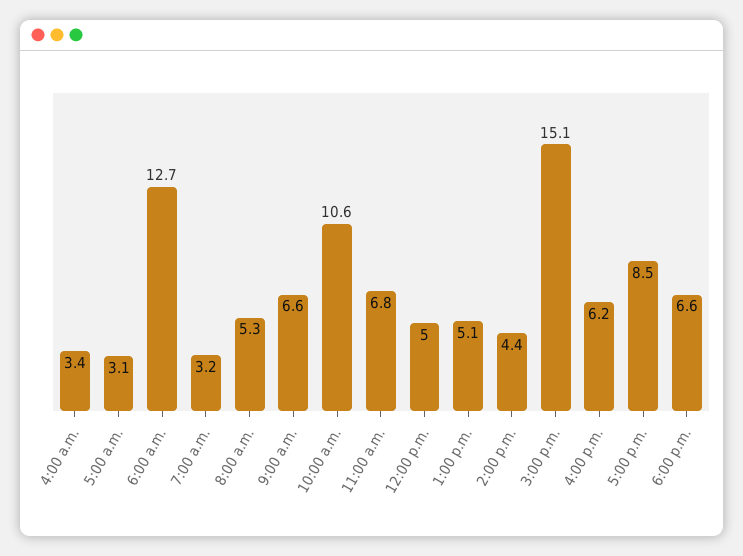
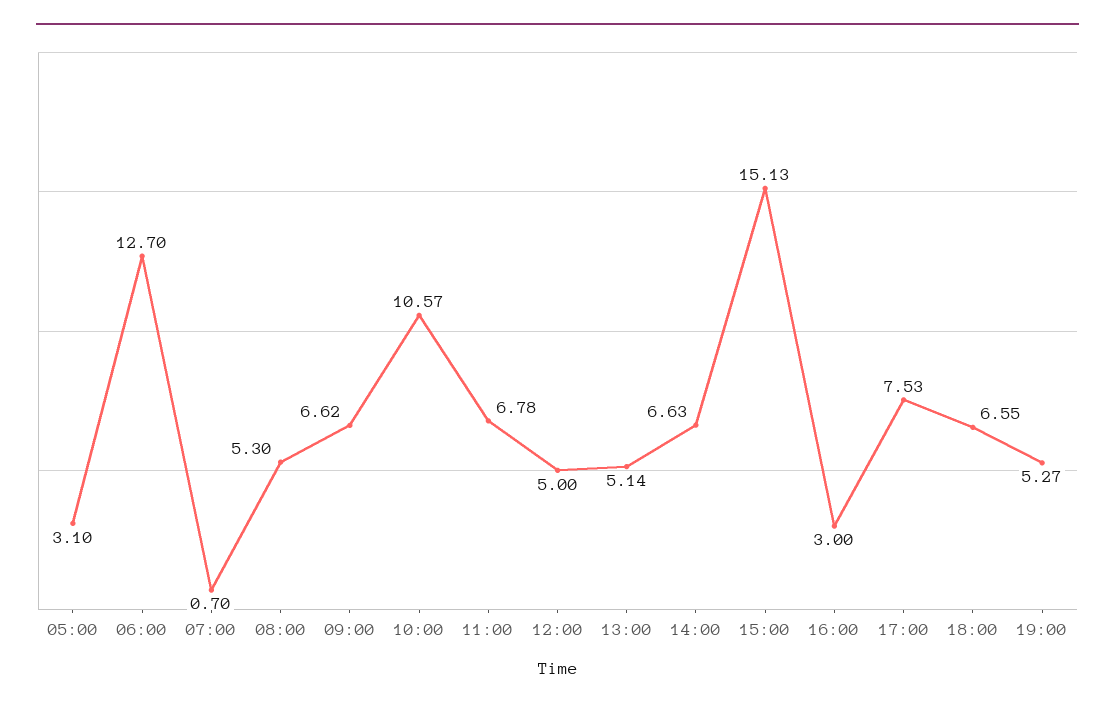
4:00 a.m.: 3.4 -> none
7:00 a.m.: 3.2 -> 0.7
2:00 p.m.: 4.4 -> 6.63
4:00 p.m.: 6.2 -> 3
5:00 p.m.: 8.5 -> 7.53
19:00: none -> 5.27

